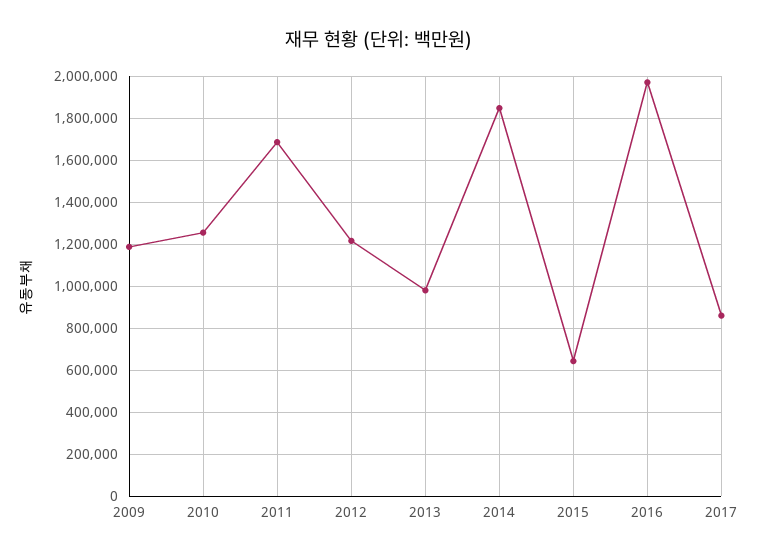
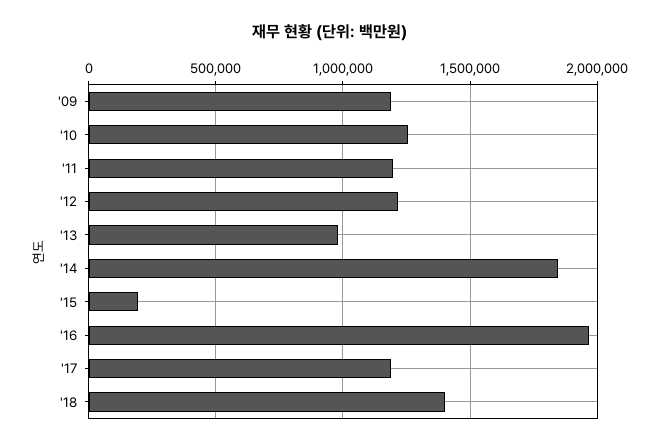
2011: 1700000 -> 1200000
2015: 650000 -> 200000
2017: 850000 -> 1200000
'18: none -> 1400000

